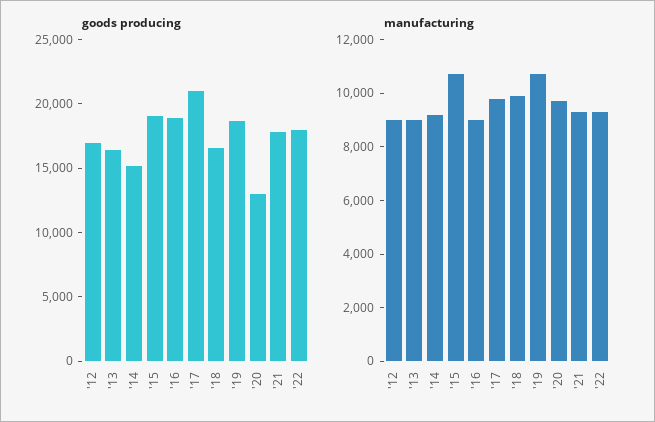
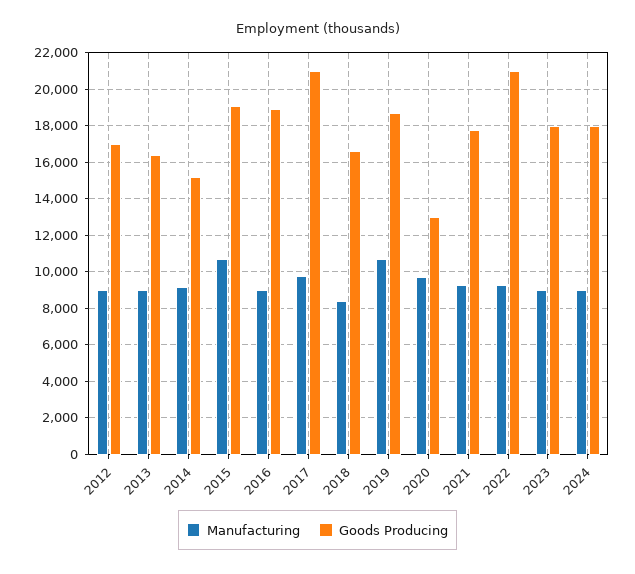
goods producing, '22: 18000 -> 21000
manufacturing, '18: 10000 -> 8500
manufacturing, 2023: none -> 9000
goods producing, 2023: none -> 18000
manufacturing, 2024: none -> 9000
goods producing, 2024: none -> 18000

